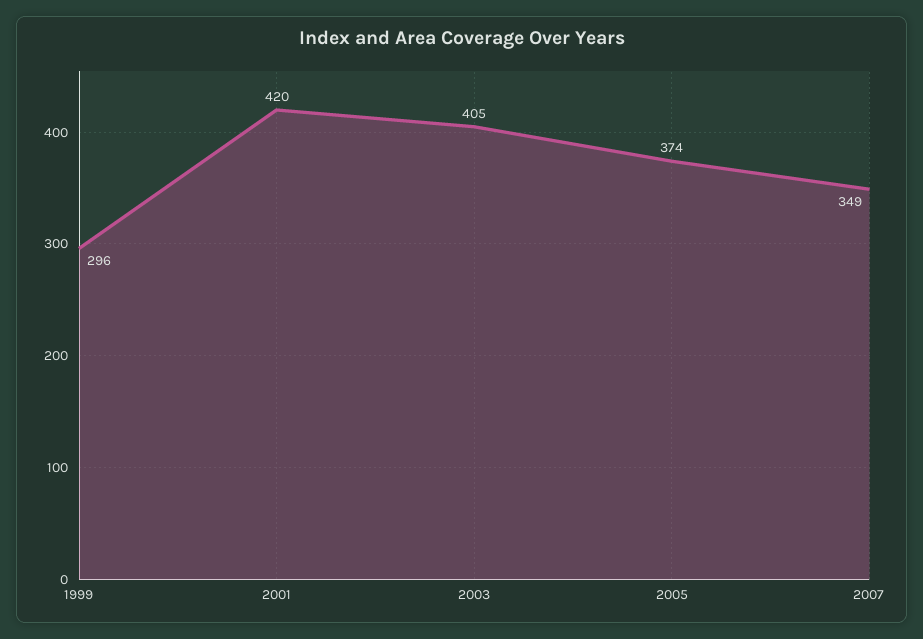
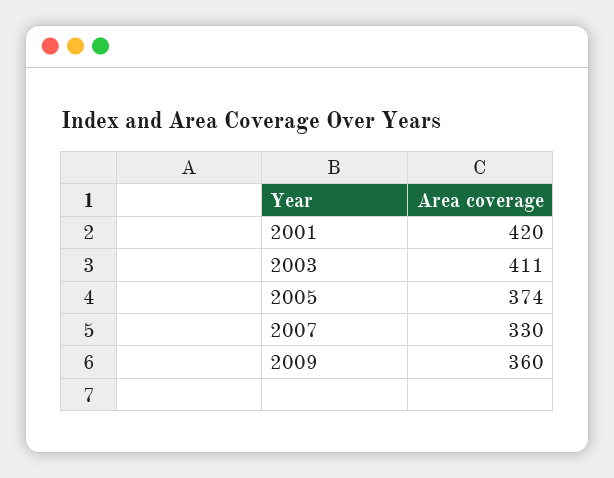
1999: 296 -> none
2003: 405 -> 411
2007: 349 -> 330
2009: none -> 360

